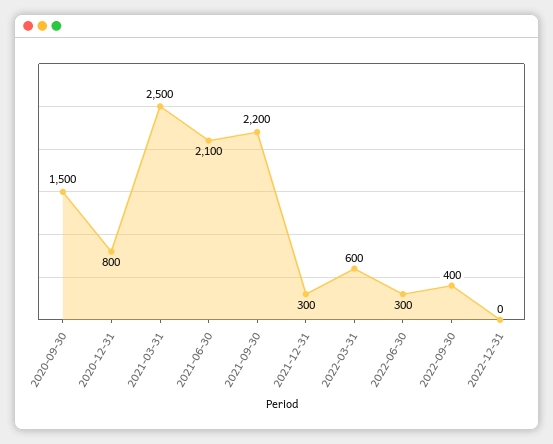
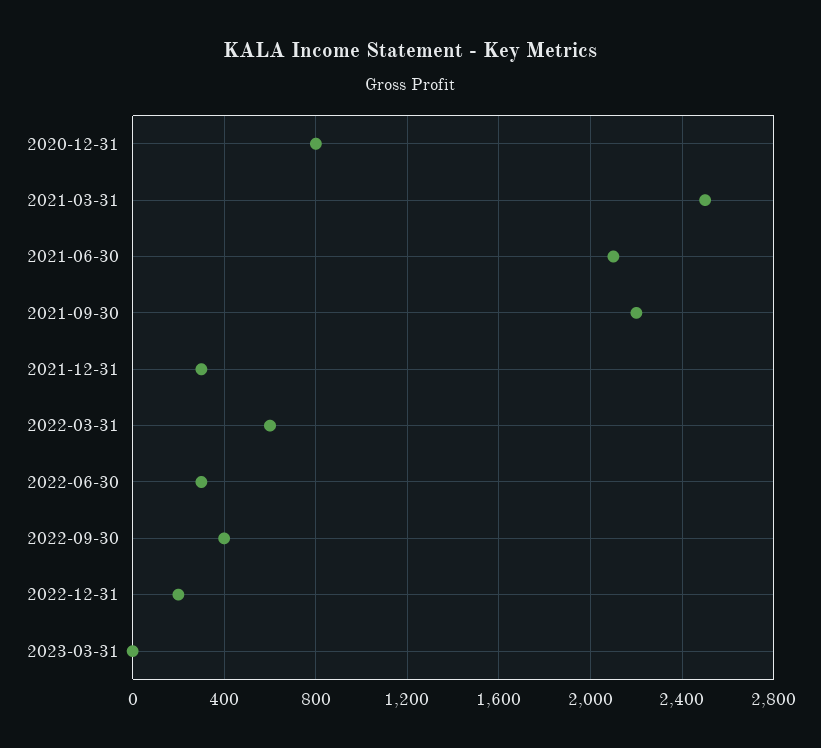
2020-09-30: 1500 -> none
2022-12-31: 0 -> 200
2023-03-31: none -> 0

